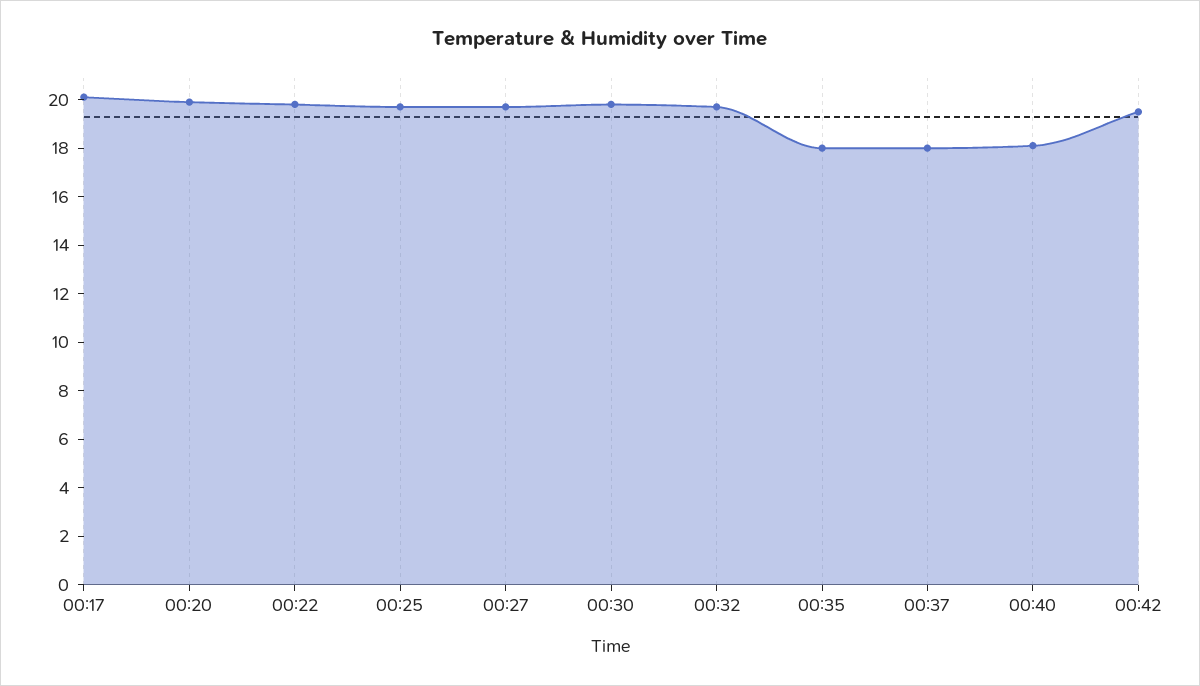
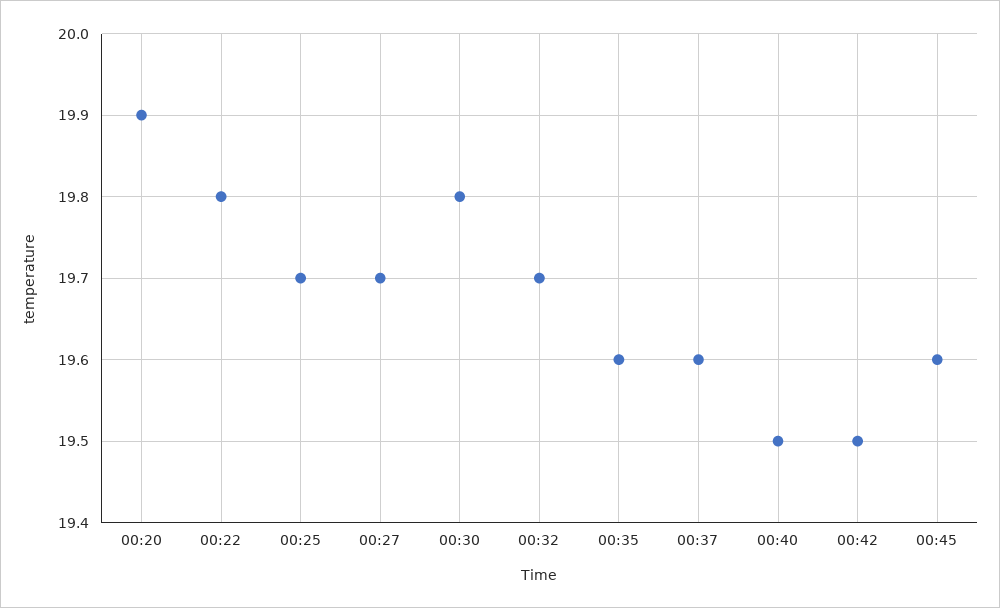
00:17: 20 -> none
00:35: 18 -> 19.6
00:37: 18 -> 19.6
00:40: 18 -> 19.5
00:45: none -> 19.6

